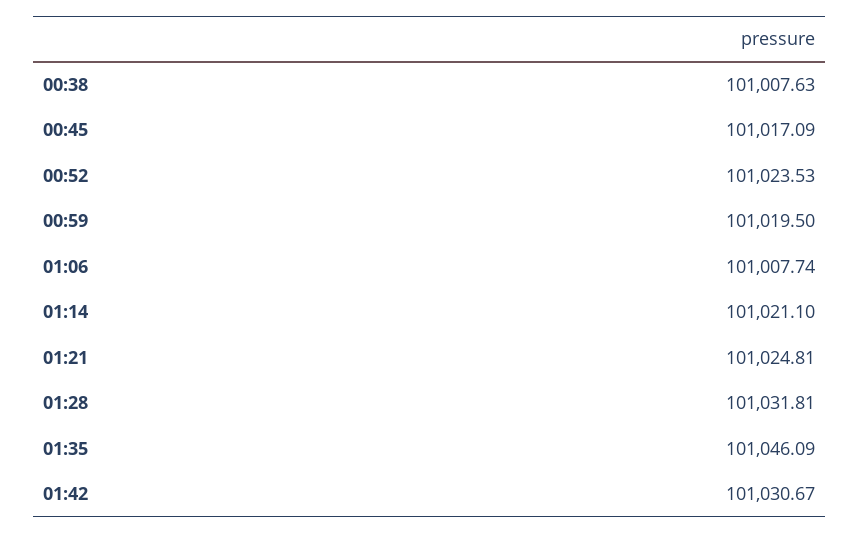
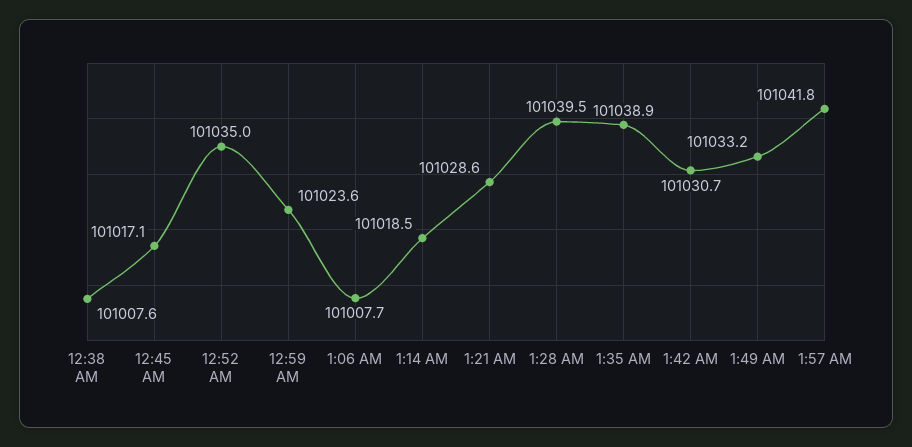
00:52: 101023.53 -> 101035
00:59: 101019.5 -> 101023.6
01:14: 101021.1 -> 101018.5
01:21: 101024.81 -> 101028.6
01:28: 101031.81 -> 101039.5
01:35: 101046.09 -> 101038.9
1:49 AM: none -> 101033.2
1:57 AM: none -> 101041.8

